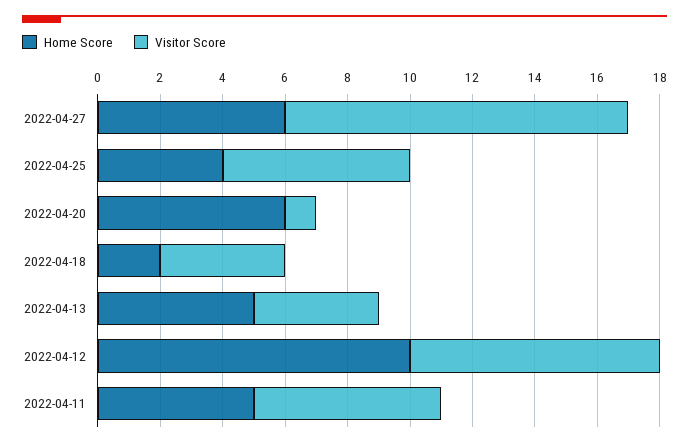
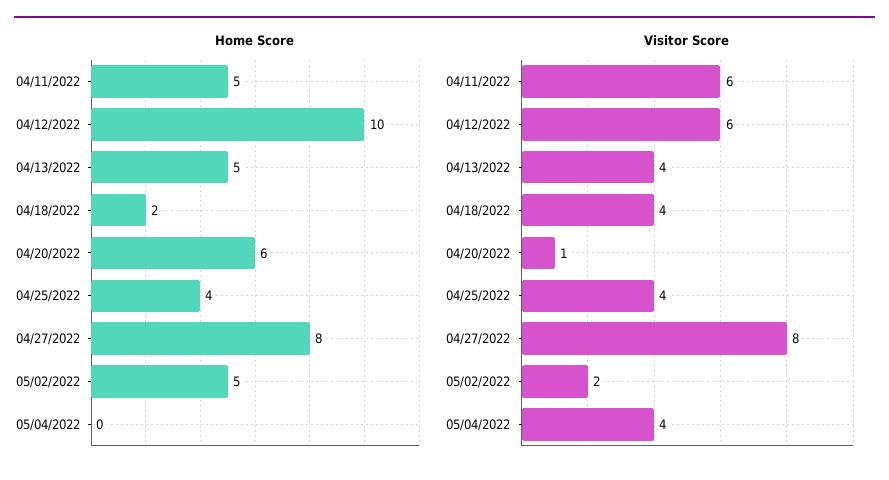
Home Score, 2022-04-27: 6 -> 8
Visitor Score, 2022-04-27: 11 -> 8
Visitor Score, 2022-04-25: 6 -> 4
Visitor Score, 2022-04-12: 8 -> 6
Home Score, 05/02/2022: none -> 5
Home Score, 05/04/2022: none -> 0
Visitor Score, 05/02/2022: none -> 2
Visitor Score, 05/04/2022: none -> 4

